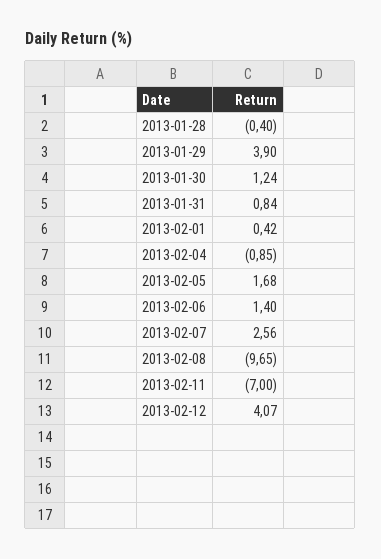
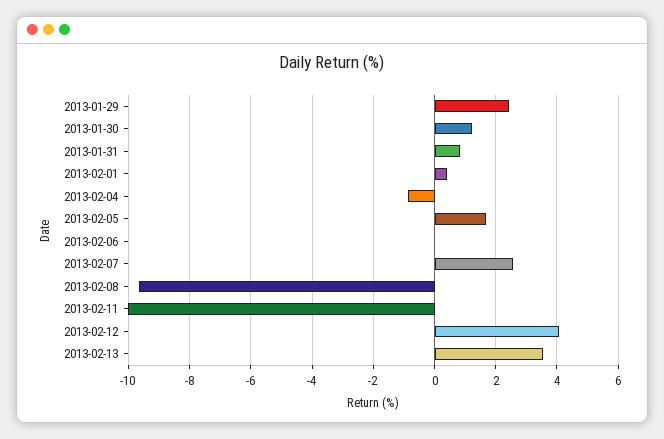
2013-01-28: -0.4 -> none
2013-01-29: 3.9 -> 2.4
2013-02-06: 1.4 -> 0
2013-02-11: -7 -> -10
2013-02-13: none -> 3.6

